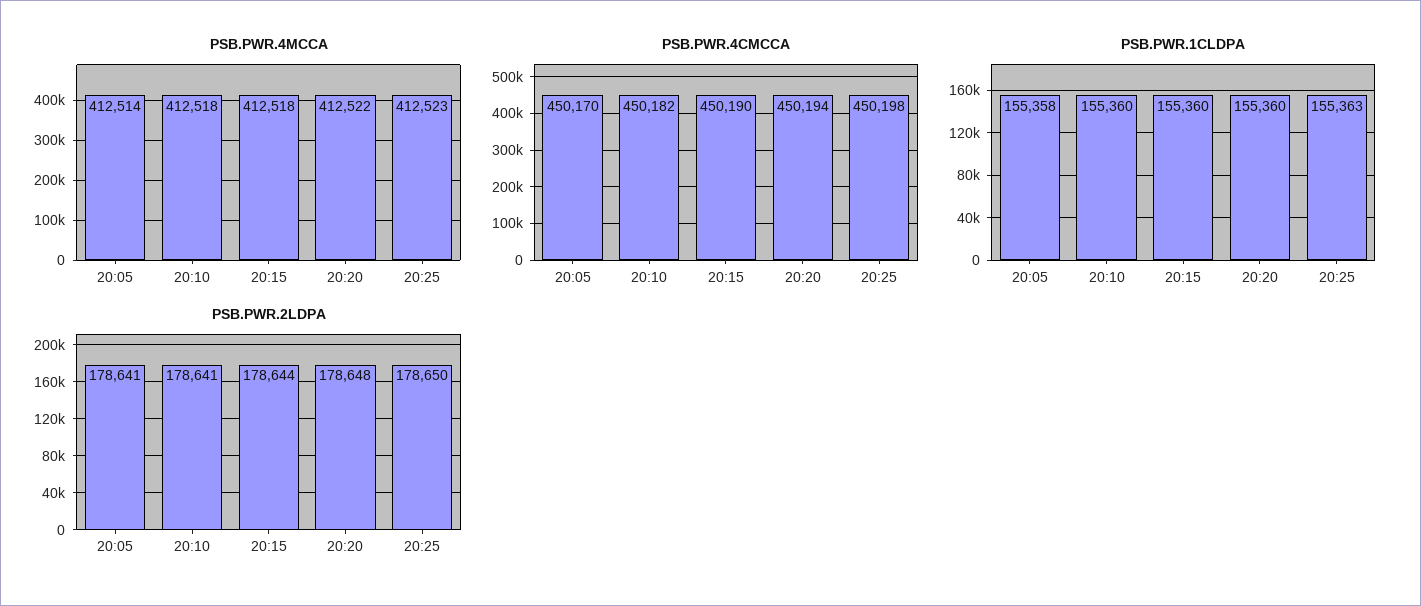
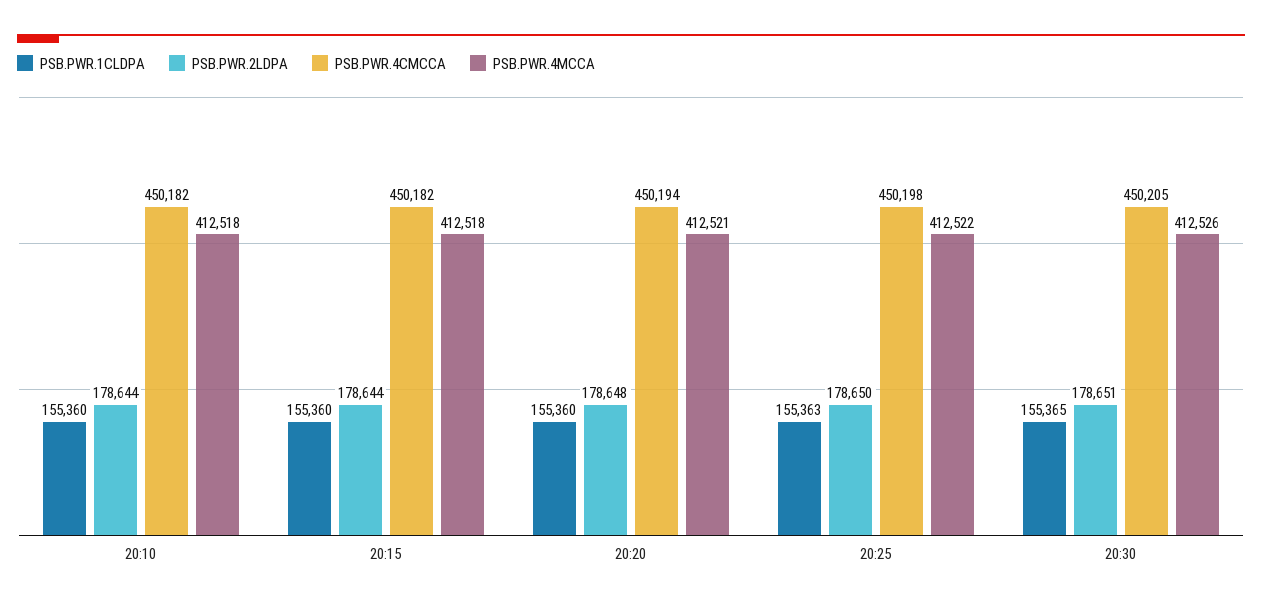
PSB.PWR.4MCCA, 20:05: 412514 -> none
PSB.PWR.4MCCA, 20:20: 412522 -> 412521
PSB.PWR.4MCCA, 20:25: 412523 -> 412522
PSB.PWR.4CMCCA, 20:05: 450170 -> none
PSB.PWR.4CMCCA, 20:15: 450190 -> 450182
PSB.PWR.1CLDPA, 20:05: 155358 -> none
PSB.PWR.2LDPA, 20:05: 178641 -> none
PSB.PWR.2LDPA, 20:10: 178641 -> 178644
PSB.PWR.1CLDPA, 20:30: none -> 155365
PSB.PWR.2LDPA, 20:30: none -> 178651
PSB.PWR.4CMCCA, 20:30: none -> 450205
PSB.PWR.4MCCA, 20:30: none -> 412526

